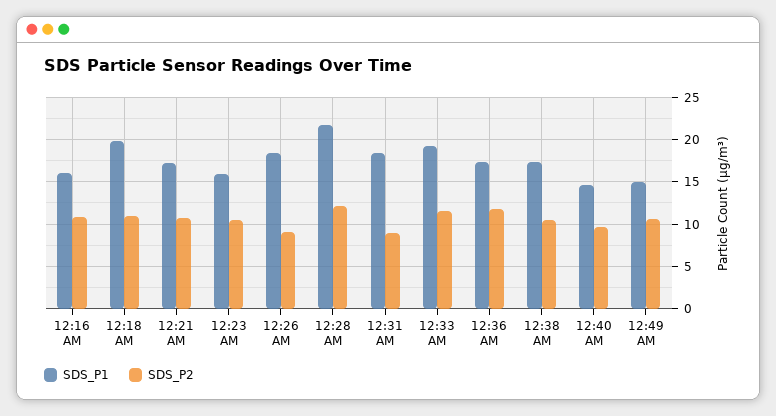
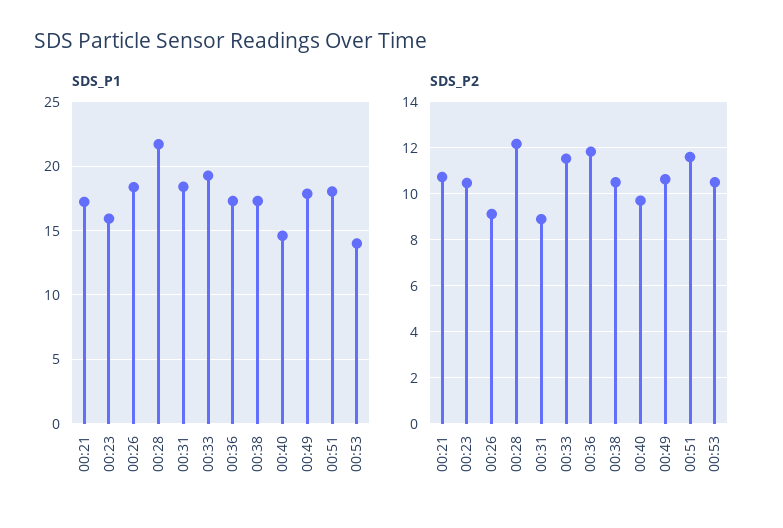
SDS_P1, 12:16 AM: 16 -> none
SDS_P2, 12:16 AM: 11 -> none
SDS_P1, 12:18 AM: 20 -> none
SDS_P2, 12:18 AM: 11 -> none
SDS_P1, 12:49 AM: 15 -> 18
SDS_P1, 00:51: none -> 18
SDS_P1, 00:53: none -> 14
SDS_P2, 00:51: none -> 11.5
SDS_P2, 00:53: none -> 10.5

